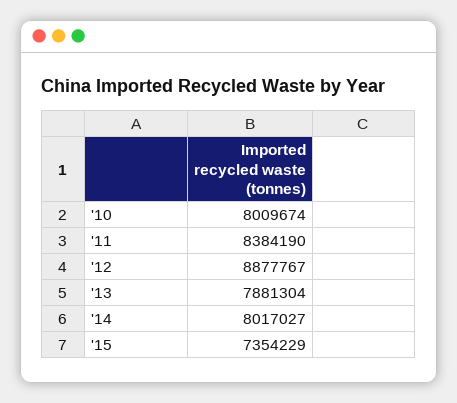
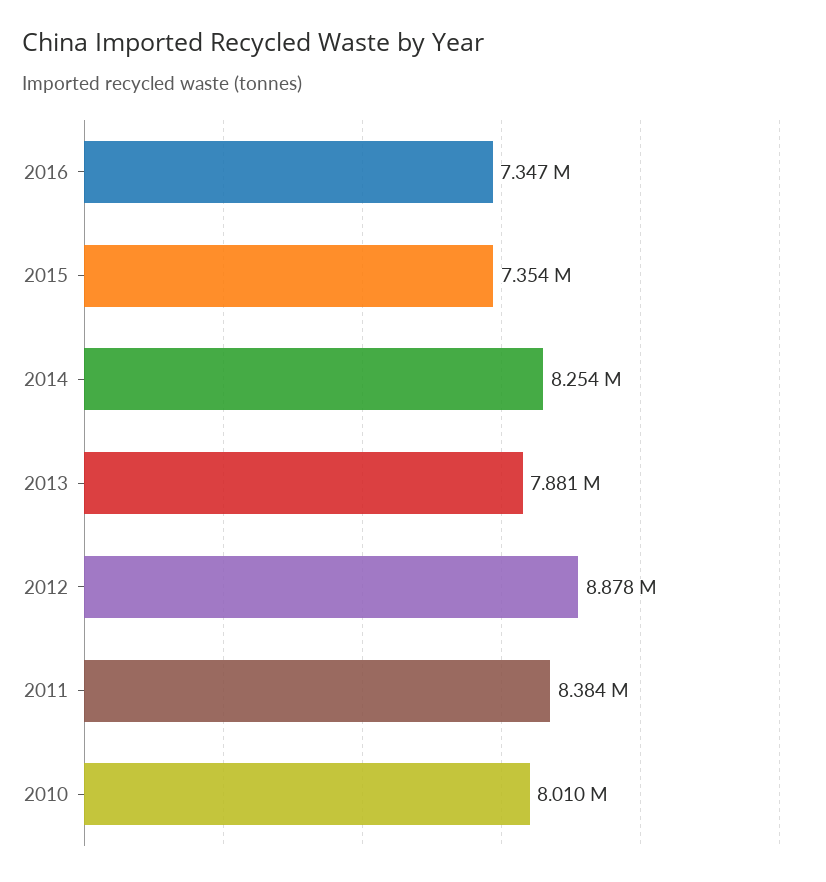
'14: 8017027 -> 8254000
2016: none -> 7347000

